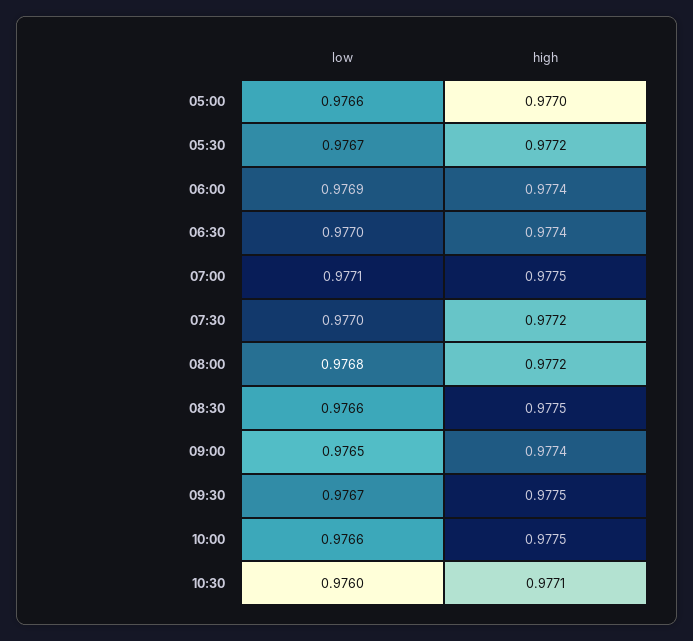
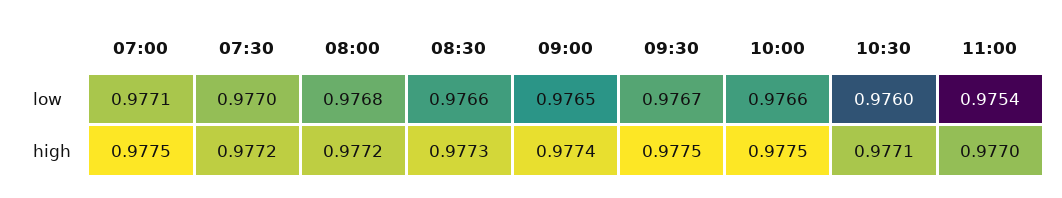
low, 05:00: 0.9766 -> none
high, 05:00: 0.977 -> none
low, 05:30: 0.9767 -> none
high, 05:30: 0.9772 -> none
low, 06:00: 0.9769 -> none
high, 06:00: 0.9774 -> none
low, 06:30: 0.977 -> none
high, 06:30: 0.9774 -> none
high, 08:30: 0.9775 -> 0.9773
low, 11:00: none -> 0.9754
high, 11:00: none -> 0.977

